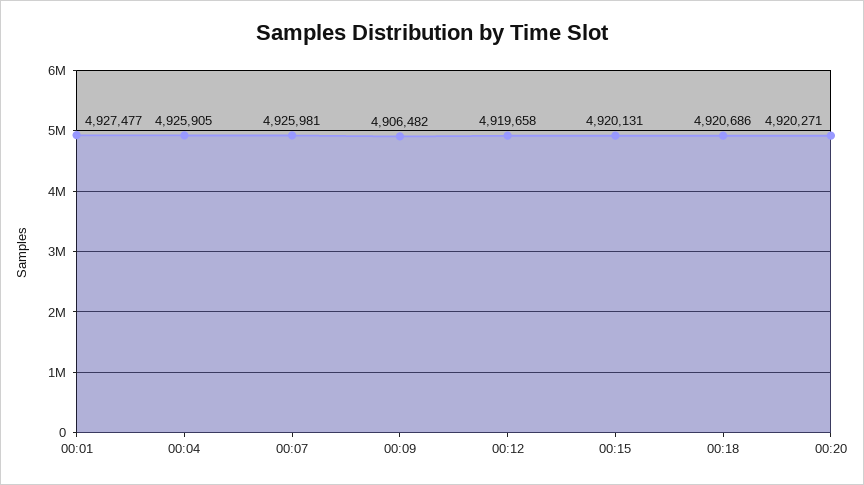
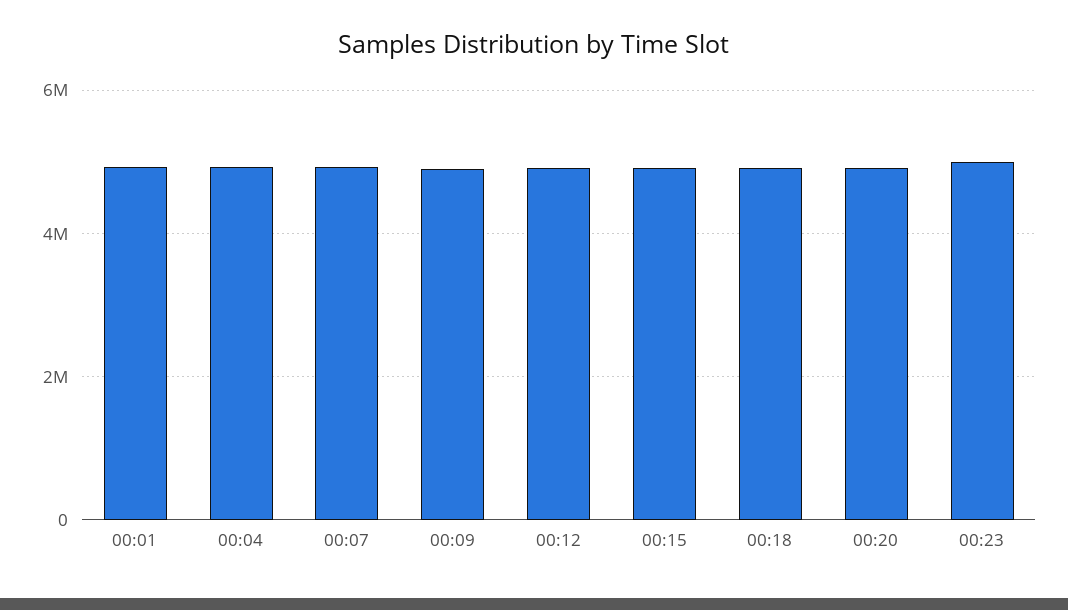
00:23: none -> 5000000

